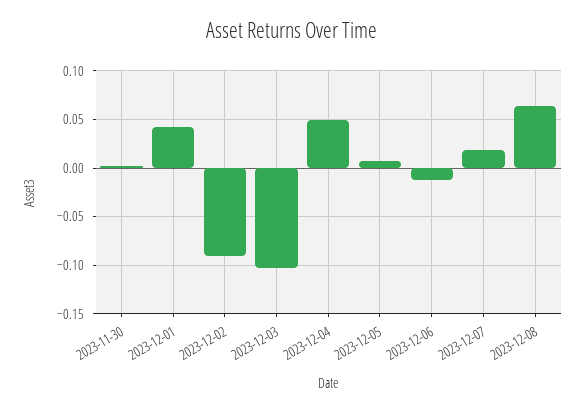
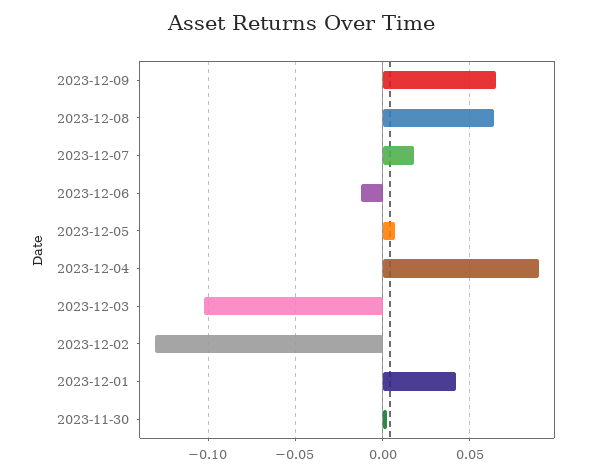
2023-12-02: -0.09 -> -0.13
2023-12-04: 0.05 -> 0.09
2023-12-09: none -> 0.065

